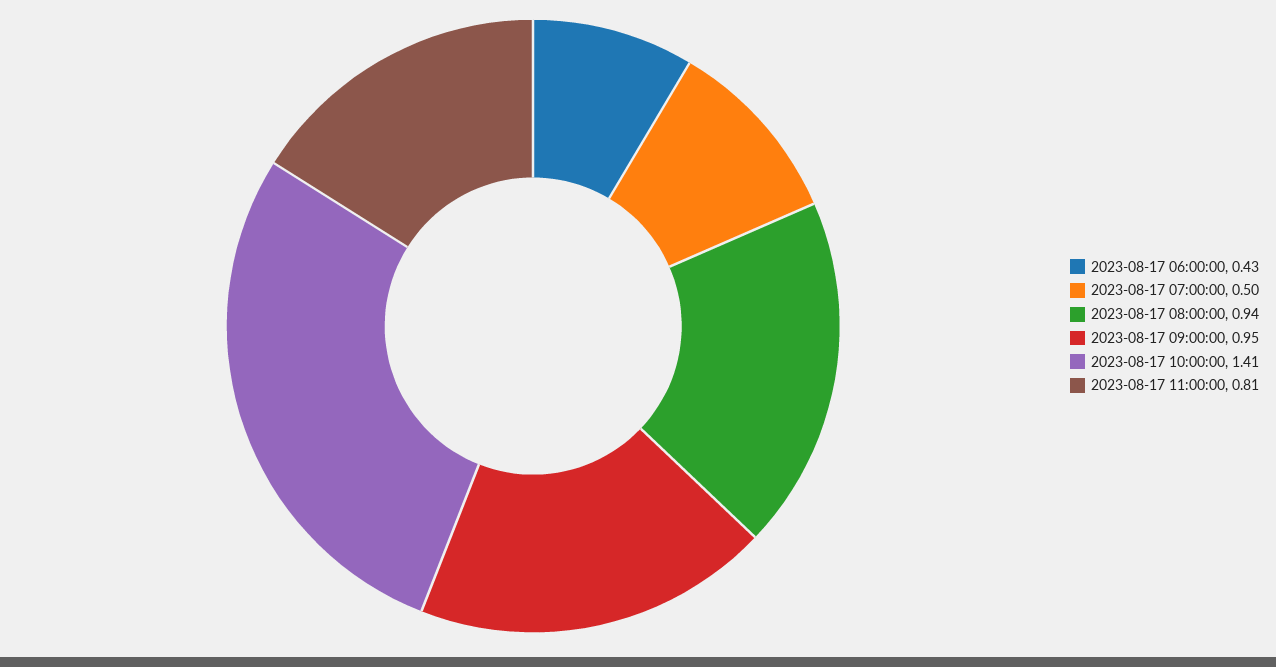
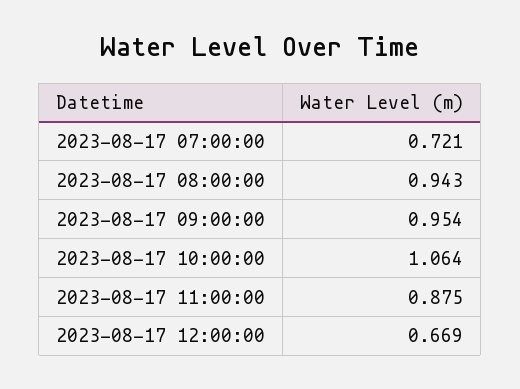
2023-08-17 06:00:00: 0.43 -> none
2023-08-17 07:00:00: 0.5 -> 0.721
2023-08-17 10:00:00: 1.41 -> 1.064
2023-08-17 11:00:00: 0.81 -> 0.875
2023-08-17 12:00:00: none -> 0.669

